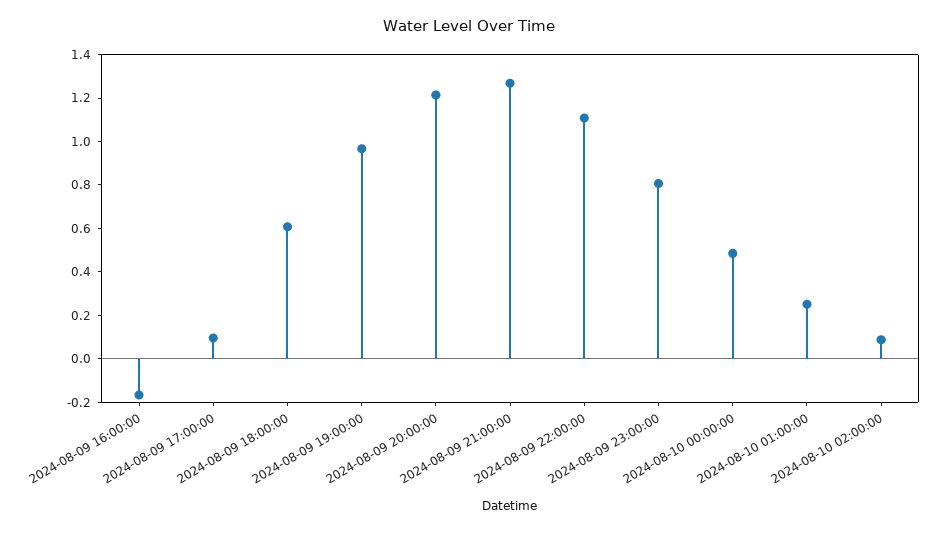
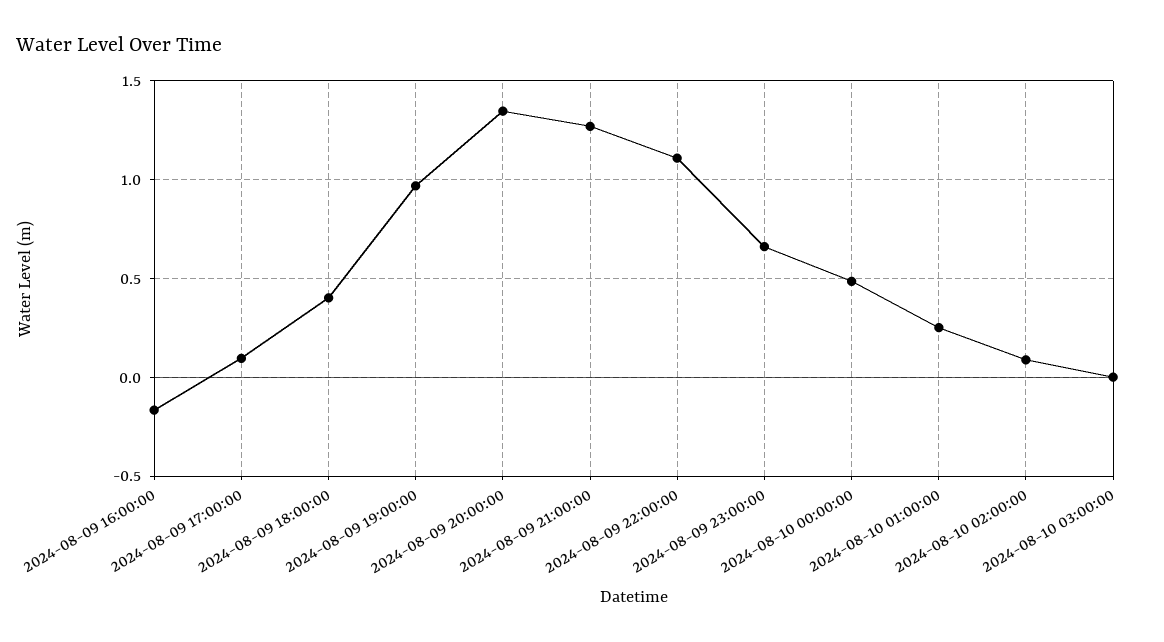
2024-08-09 18:00:00: 0.6 -> 0.4
2024-08-09 20:00:00: 1.2 -> 1.35
2024-08-09 23:00:00: 0.8 -> 0.65
2024-08-10 03:00:00: none -> 0

